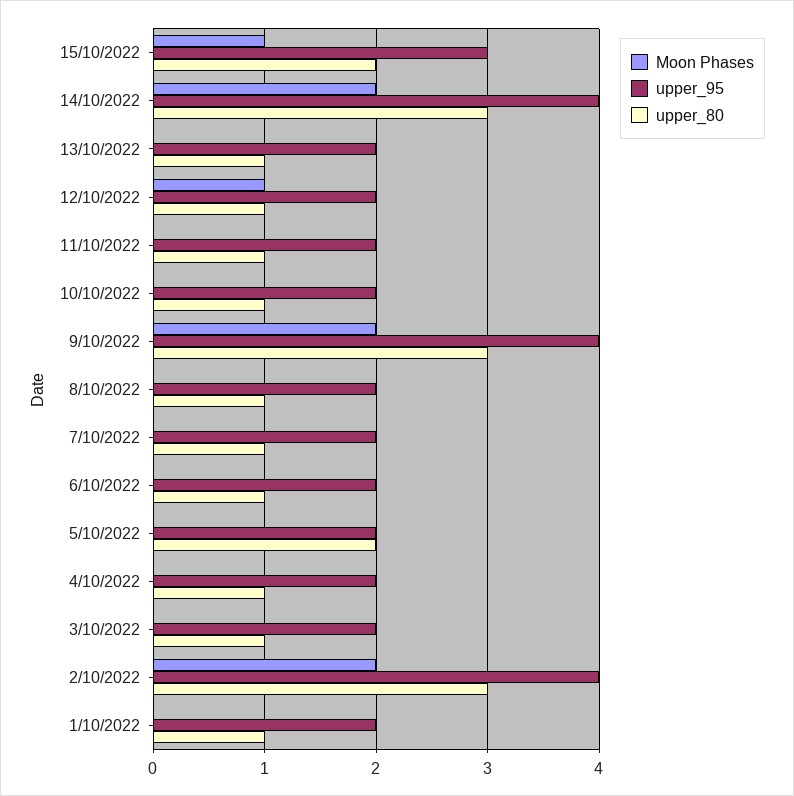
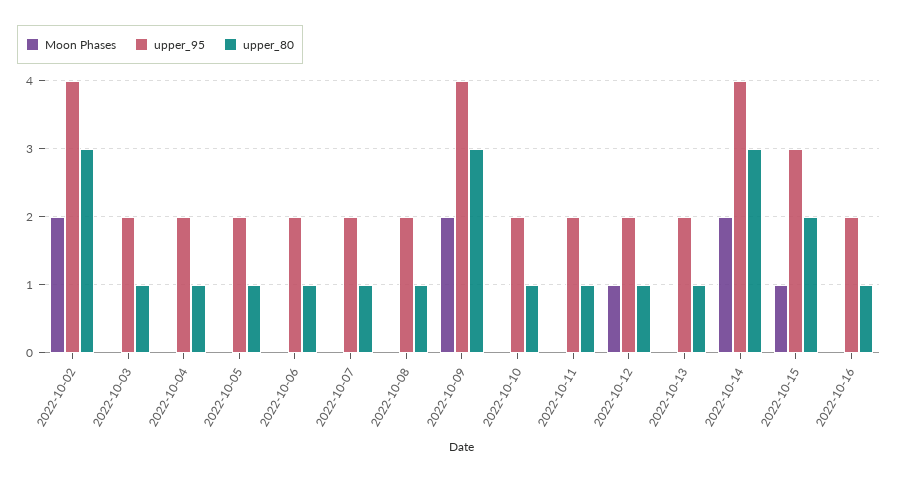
upper_80, 5/10/2022: 2 -> 1
Moon Phases, 1/10/2022: 0 -> none
upper_95, 1/10/2022: 2 -> none
upper_80, 1/10/2022: 1 -> none
Moon Phases, 2022-10-16: none -> 0
upper_95, 2022-10-16: none -> 2
upper_80, 2022-10-16: none -> 1

